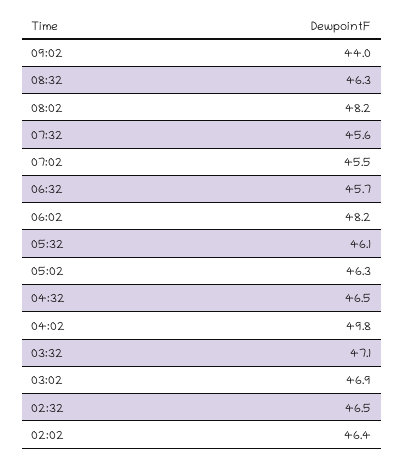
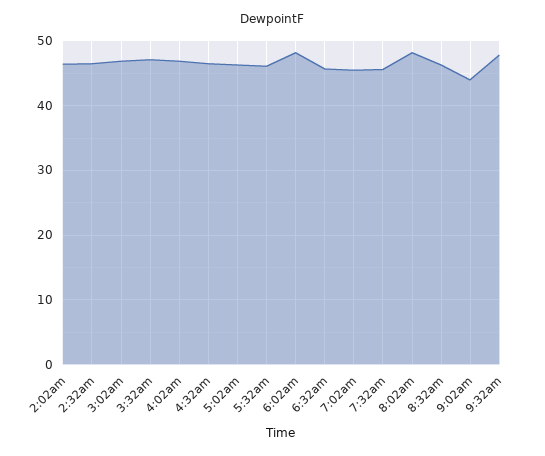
04:02: 49.8 -> 47
9:32am: none -> 48

